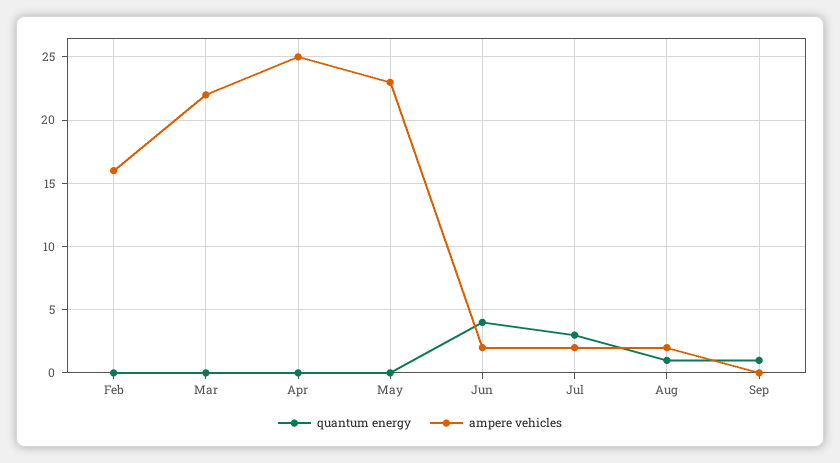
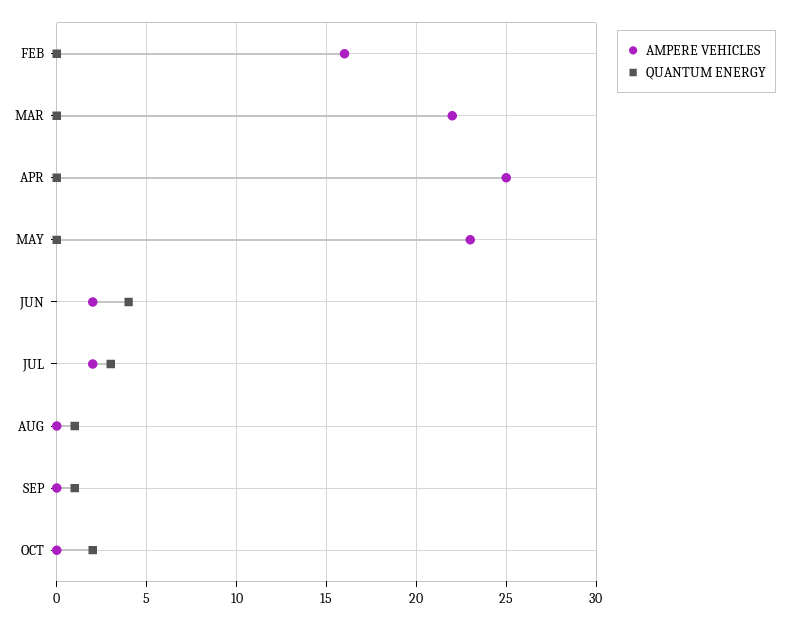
ampere vehicles, Aug: 2 -> 0
ampere vehicles, OCT: none -> 0
quantum energy, OCT: none -> 2

